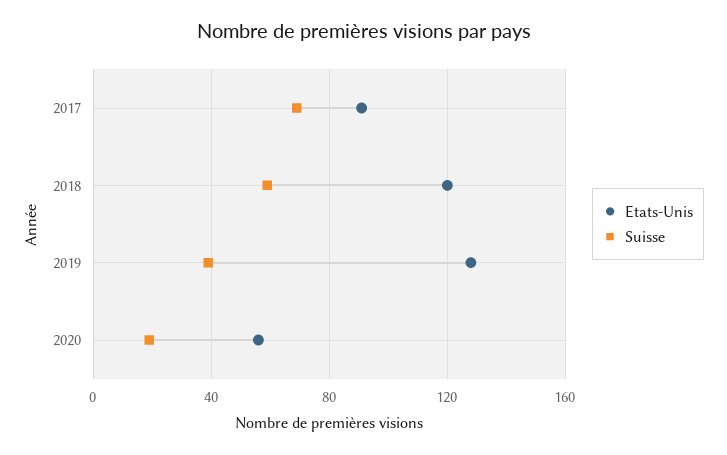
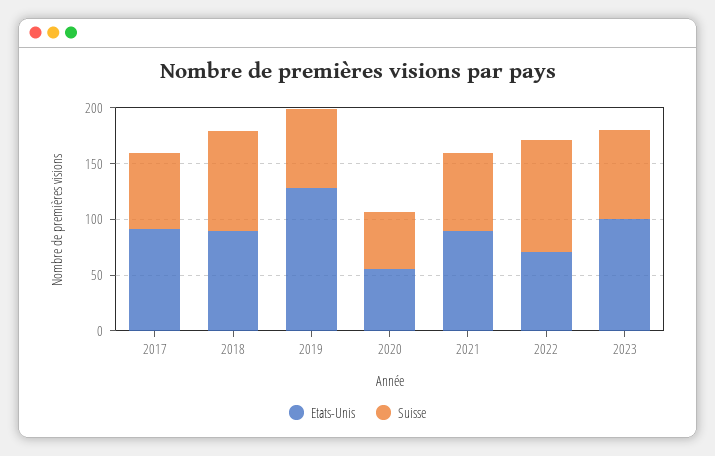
Etats-Unis, 2018: 120 -> 90
Suisse, 2018: 60 -> 90
Suisse, 2019: 40 -> 70
Suisse, 2020: 20 -> 50
Etats-Unis, 2021: none -> 90
Suisse, 2021: none -> 70
Etats-Unis, 2022: none -> 70
Suisse, 2022: none -> 100
Etats-Unis, 2023: none -> 100
Suisse, 2023: none -> 80

